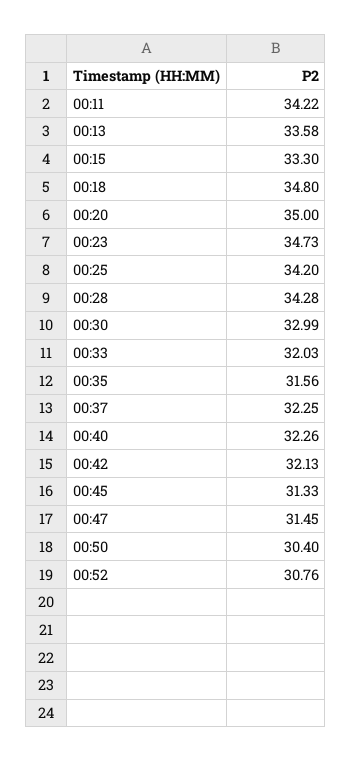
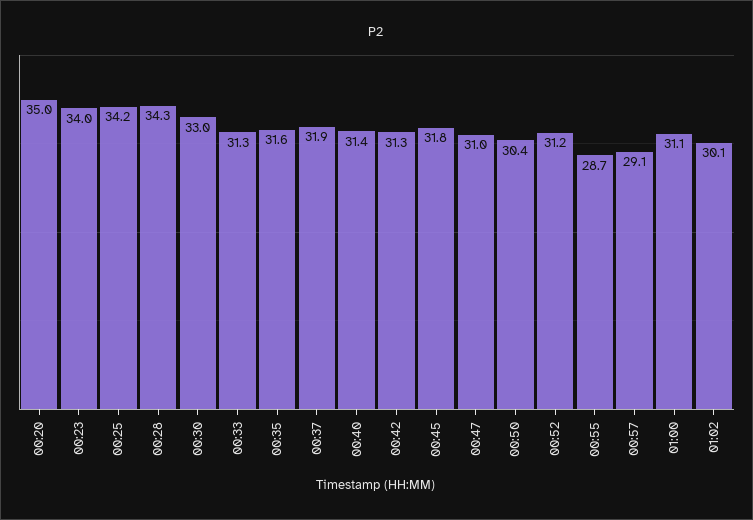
00:11: 34.22 -> none
00:13: 33.58 -> none
00:15: 33.3 -> none
00:18: 34.8 -> none
00:23: 34.73 -> 34
00:33: 32.03 -> 31.3
00:37: 32.25 -> 31.9
00:40: 32.26 -> 31.4
00:42: 32.13 -> 31.3
00:45: 31.33 -> 31.8
00:47: 31.45 -> 31
00:52: 30.76 -> 31.2
00:55: none -> 28.7
00:57: none -> 29.1
01:00: none -> 31.1
01:02: none -> 30.1

